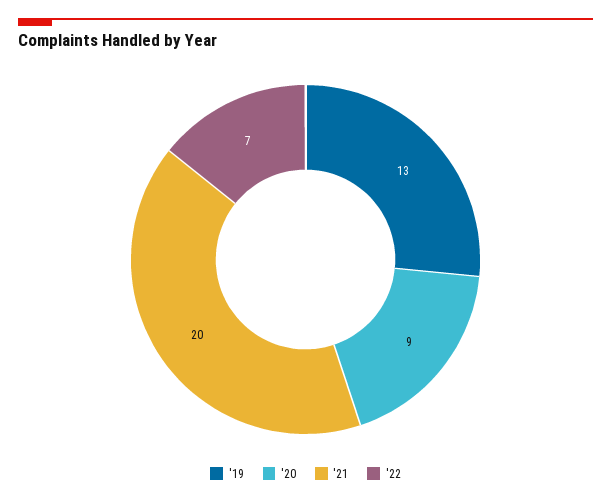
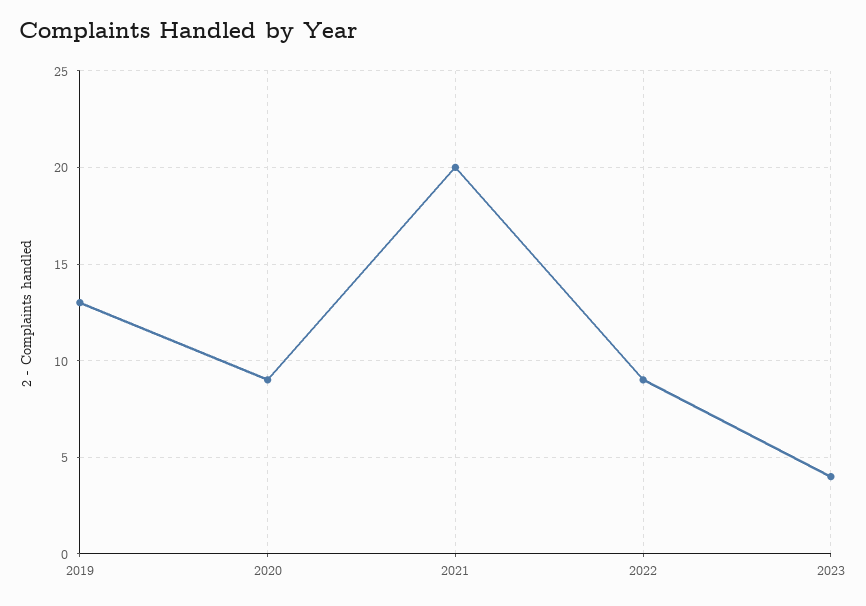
'22: 7 -> 9
2023: none -> 4

